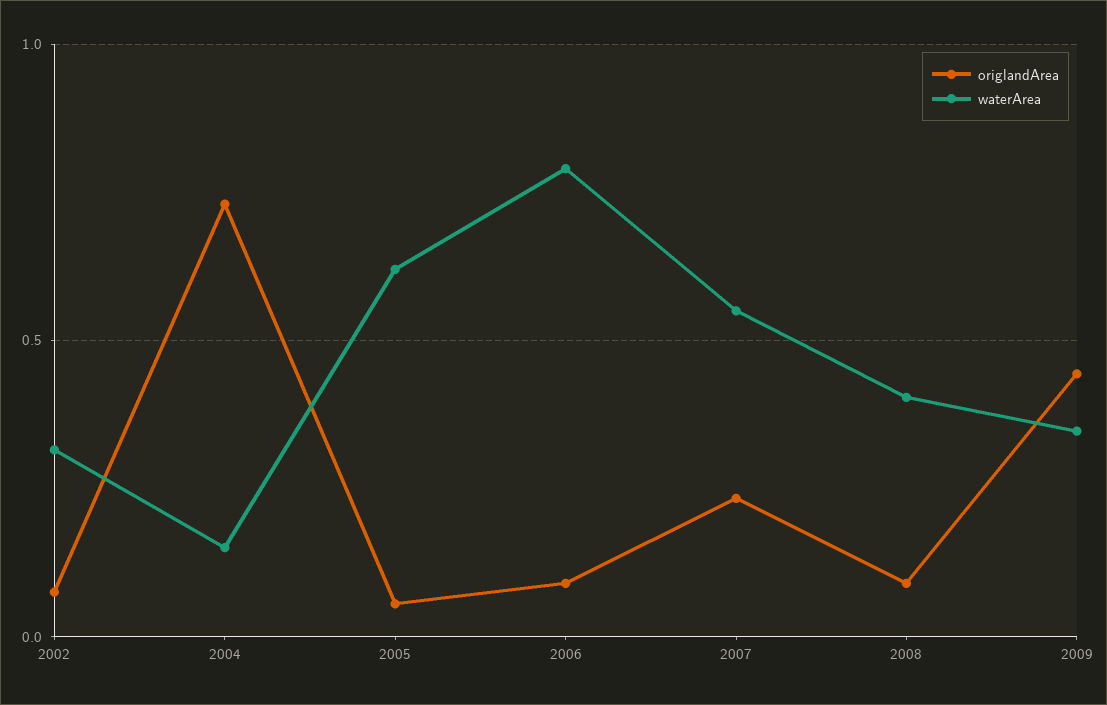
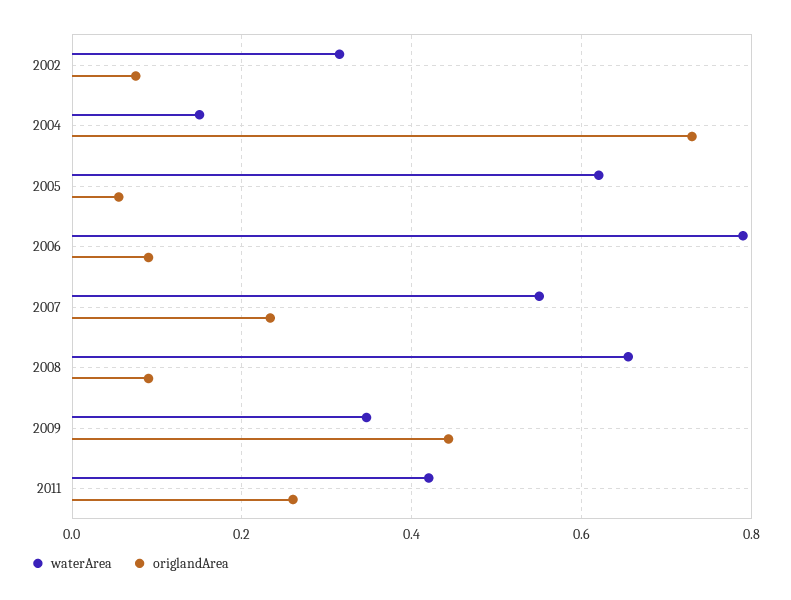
waterArea, 2008: 0.4 -> 0.66
waterArea, 2011: none -> 0.42
origlandArea, 2011: none -> 0.26

